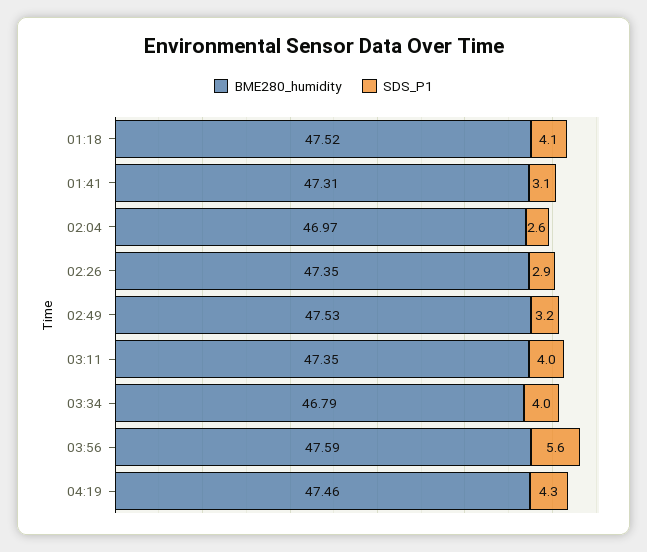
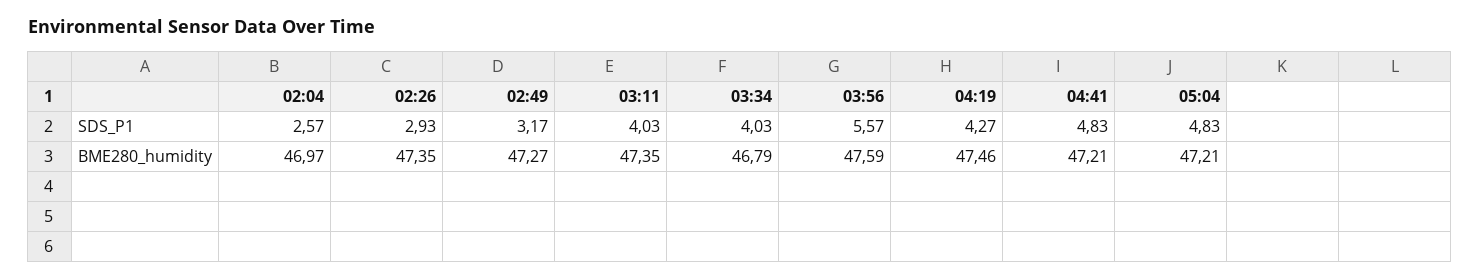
BME280_humidity, 01:18: 47.52 -> none
SDS_P1, 01:18: 4.1 -> none
BME280_humidity, 01:41: 47.31 -> none
SDS_P1, 01:41: 3.1 -> none
BME280_humidity, 02:49: 47.53 -> 47.27
SDS_P1, 04:41: none -> 4.83
SDS_P1, 05:04: none -> 4.83
BME280_humidity, 04:41: none -> 47.21
BME280_humidity, 05:04: none -> 47.21

